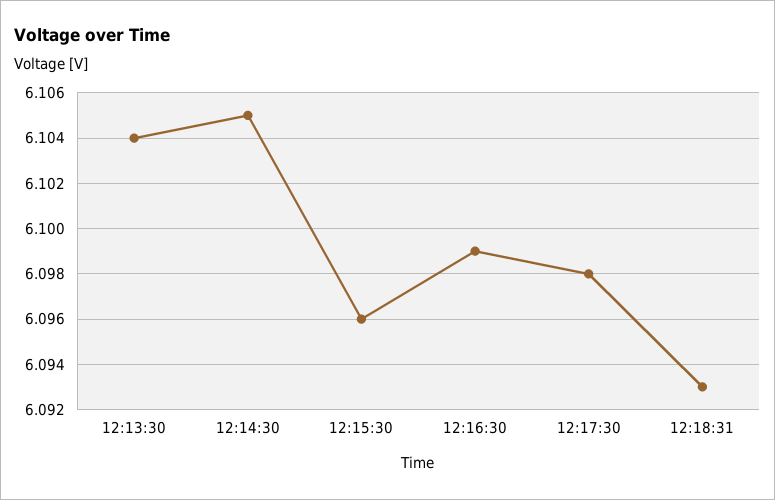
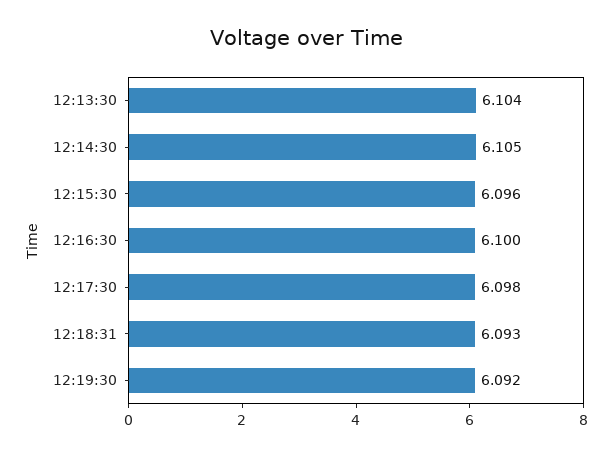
12:16:30: 6.099 -> 6.1
12:19:30: none -> 6.092

